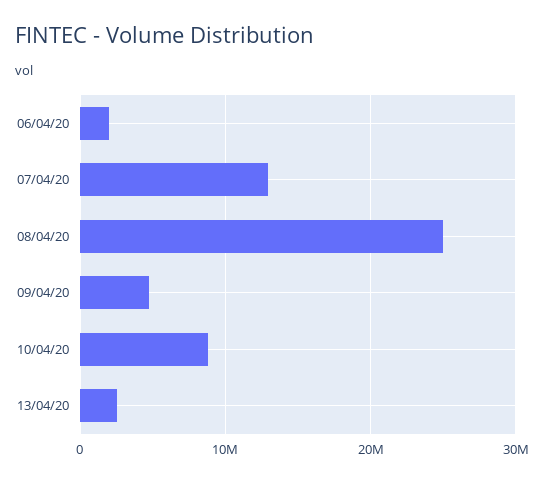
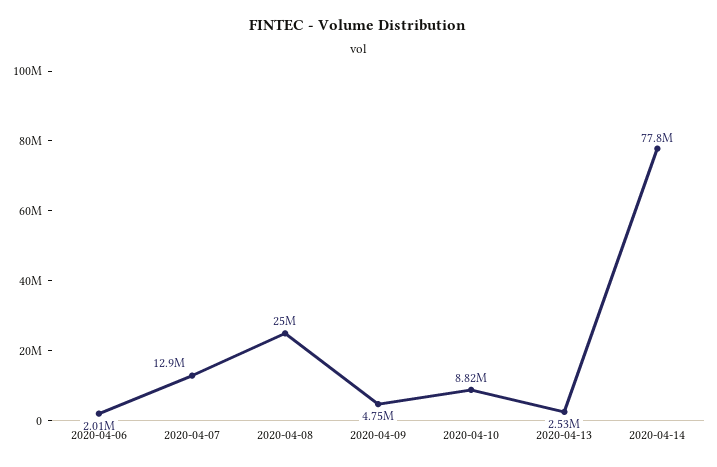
2020-04-14: none -> 77800000

